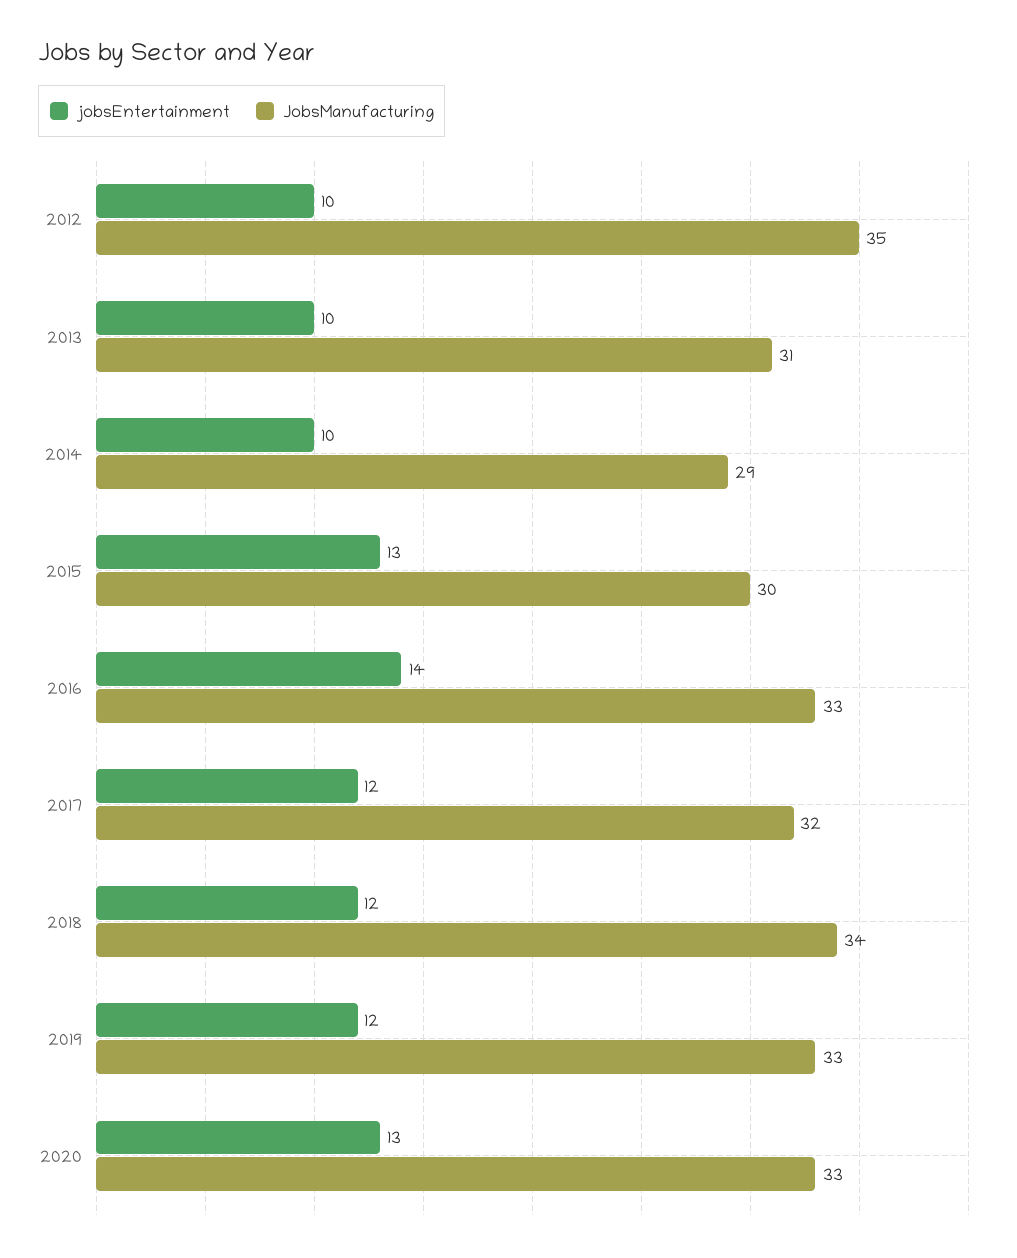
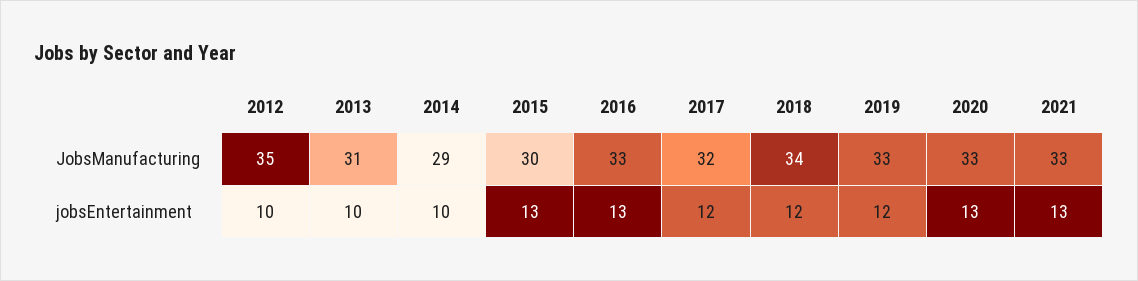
jobsEntertainment, 2016: 14 -> 13
JobsManufacturing, 2021: none -> 33
jobsEntertainment, 2021: none -> 13

